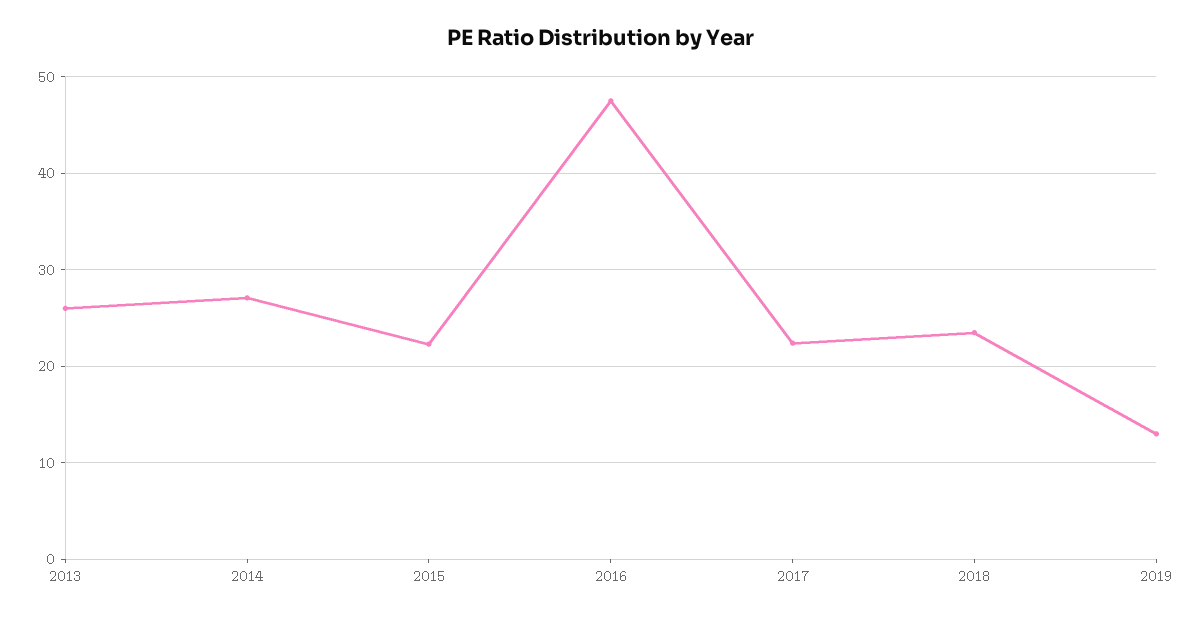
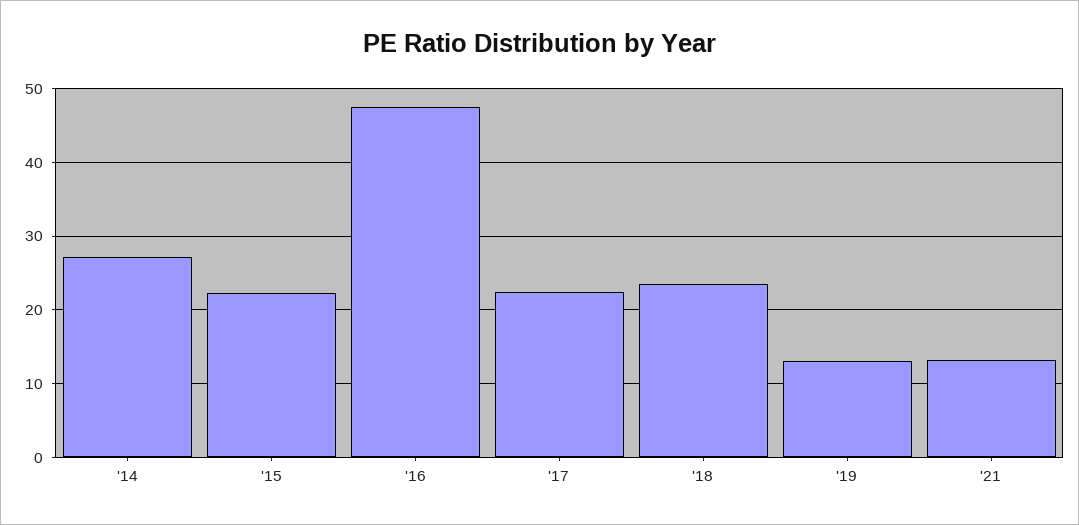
2013: 26 -> none
'21: none -> 13

